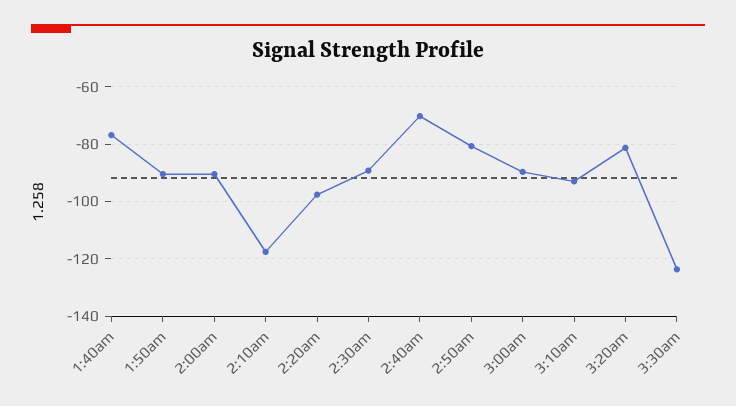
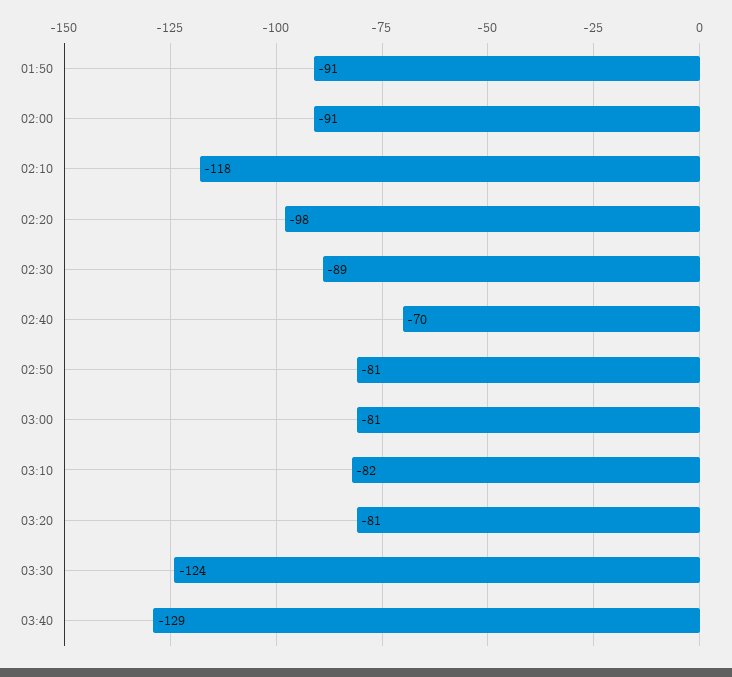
1:40am: -77.5 -> none
3:00am: -90 -> -81
3:10am: -92.5 -> -82
03:40: none -> -129

